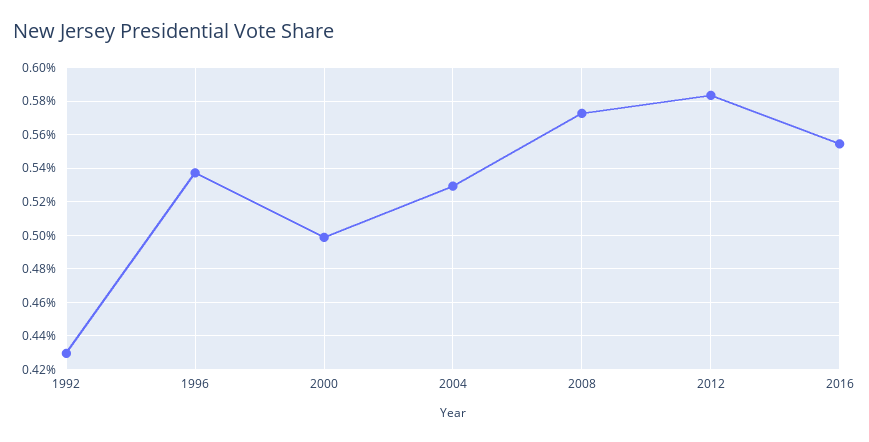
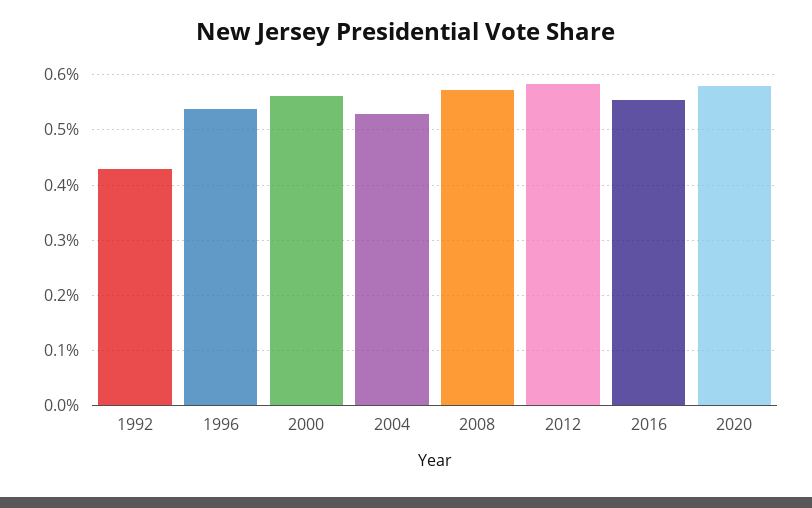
2000: 0.5 -> 0.56
2020: none -> 0.58

